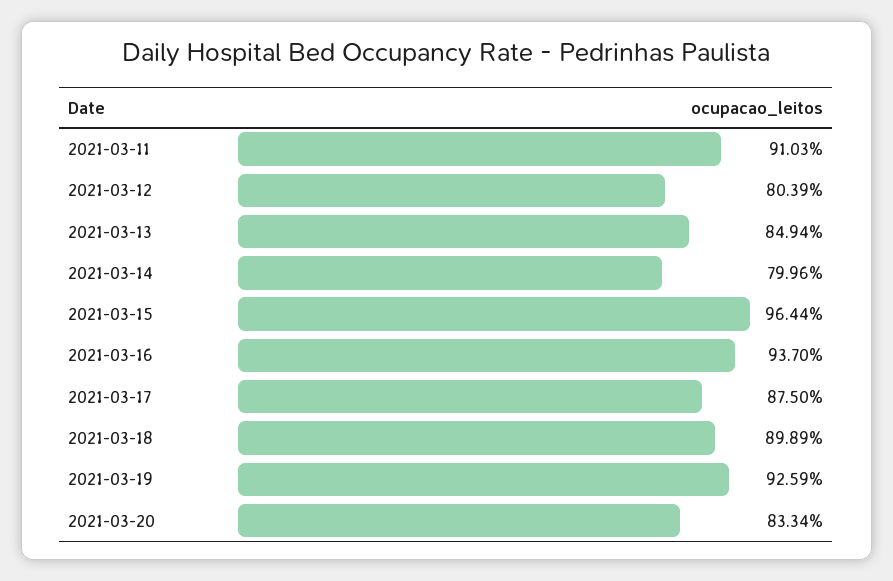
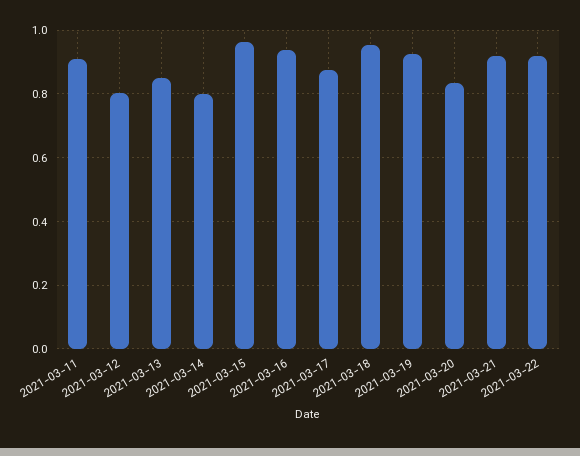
2021-03-18: 0.8989 -> 0.96
2021-03-21: none -> 0.92
2021-03-22: none -> 0.92

